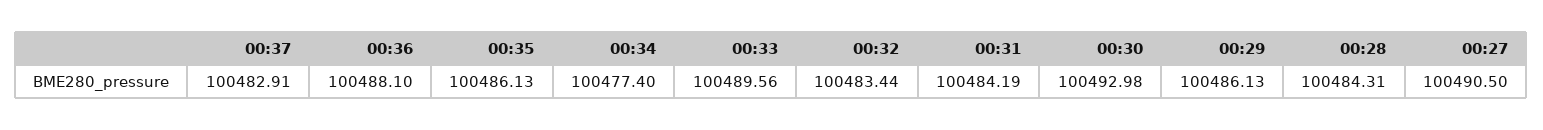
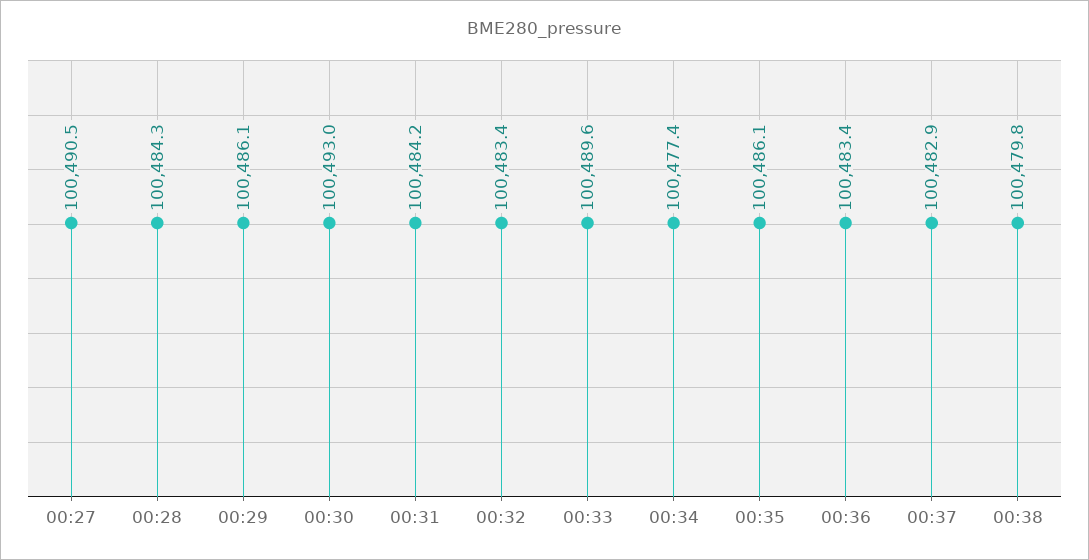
00:36: 100488.1 -> 100483.4
00:38: none -> 100479.8

